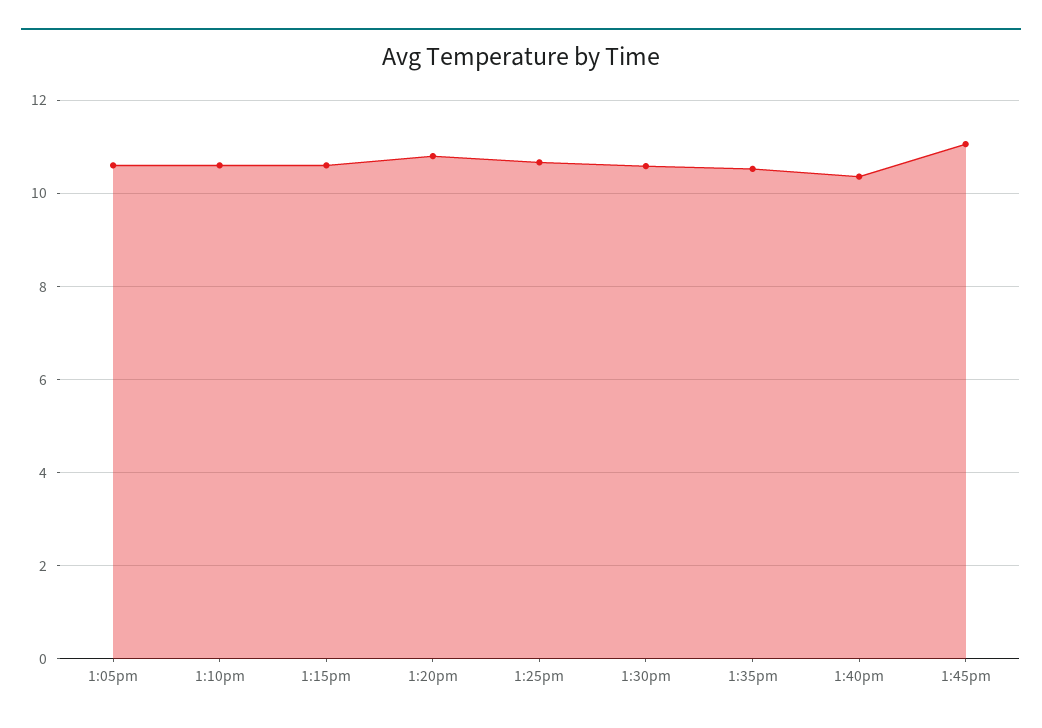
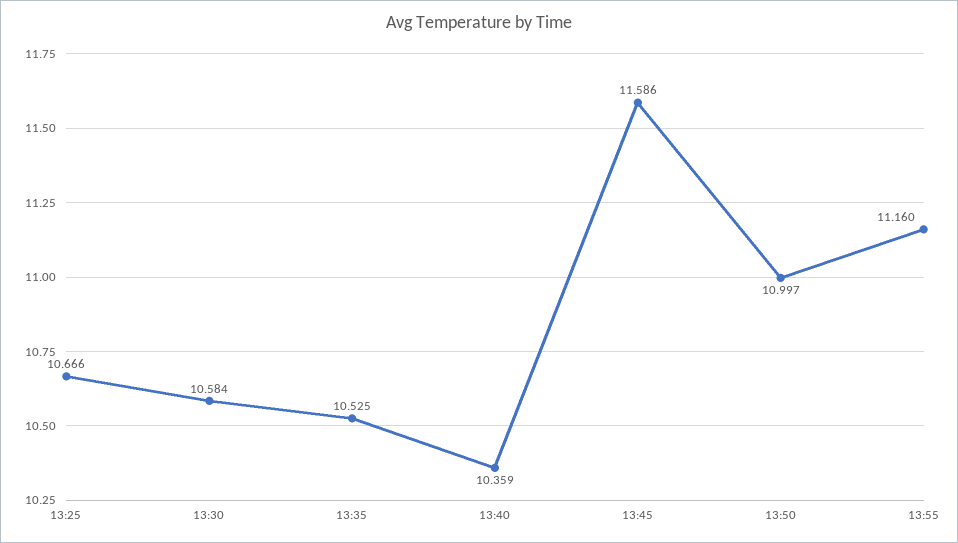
1:05pm: 10.6 -> none
1:10pm: 10.6 -> none
1:15pm: 10.6 -> none
1:20pm: 10.8 -> none
1:45pm: 11 -> 11.586
13:50: none -> 10.997
13:55: none -> 11.16

